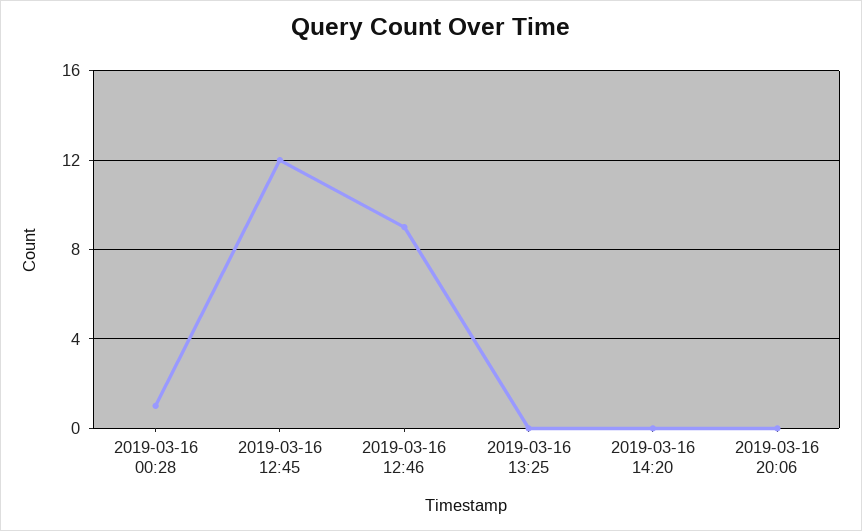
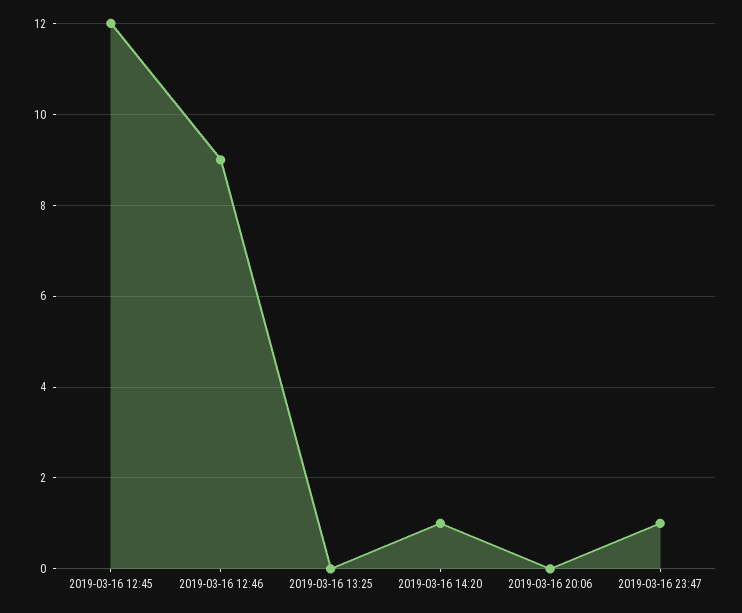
2019-03-16 00:28: 1 -> none
2019-03-16 14:20: 0 -> 1
2019-03-16 23:47: none -> 1

